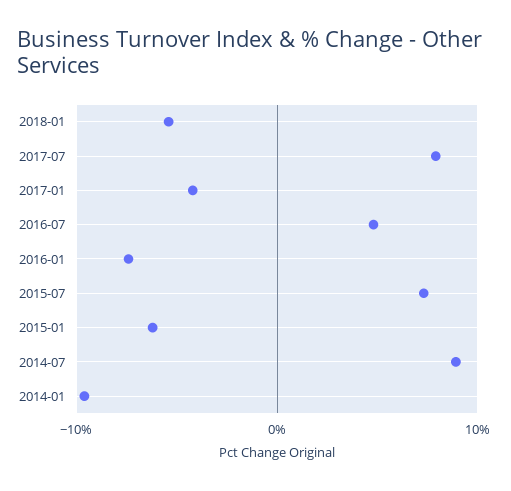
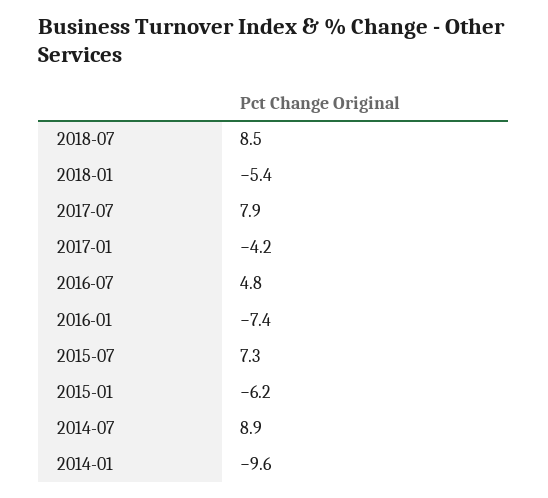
2018-07: none -> 8.5

